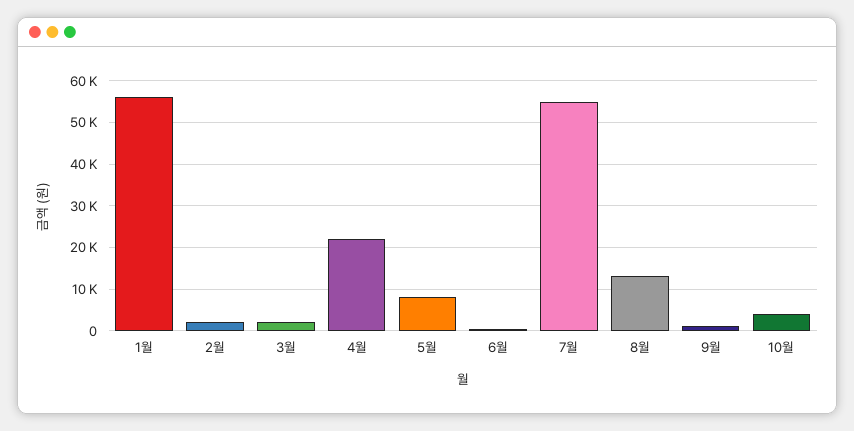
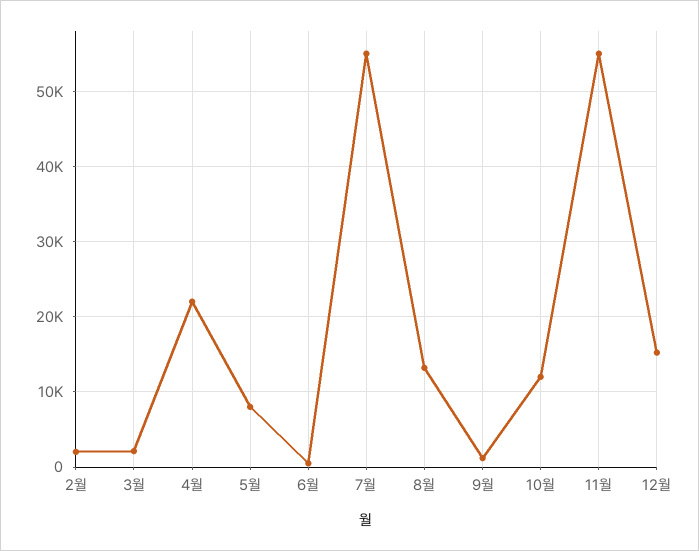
1월: 56000 -> none
10월: 4000 -> 12000
11월: none -> 55000
12월: none -> 15000

